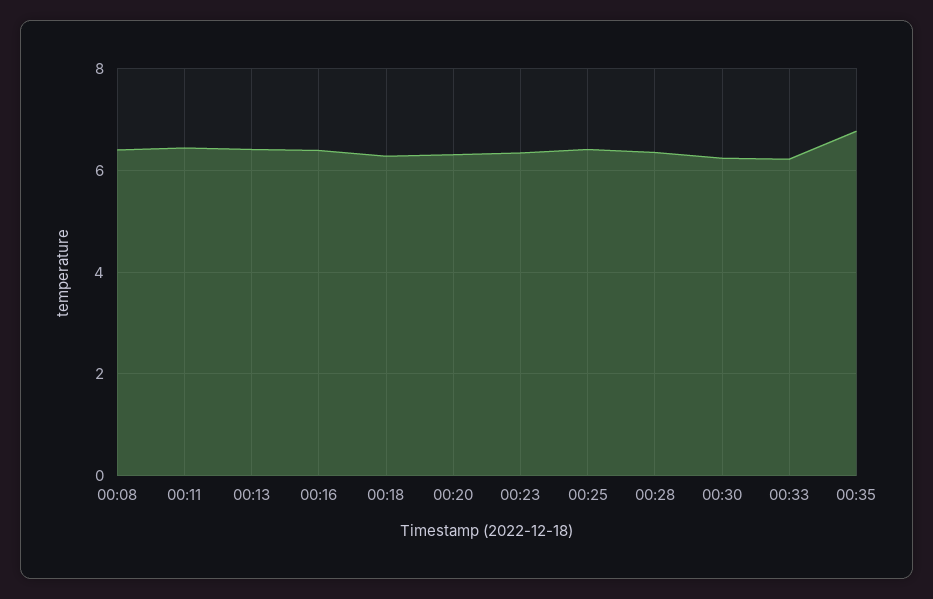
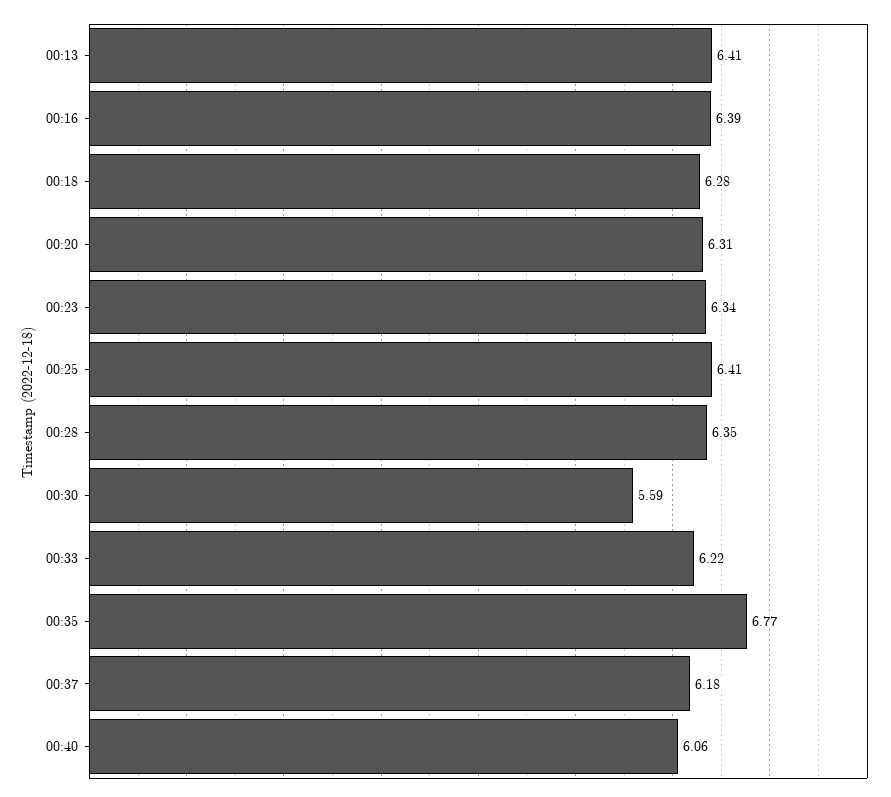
00:08: 6.4 -> none
00:11: 6.4 -> none
00:30: 6.2 -> 5.59
00:37: none -> 6.18
00:40: none -> 6.06

